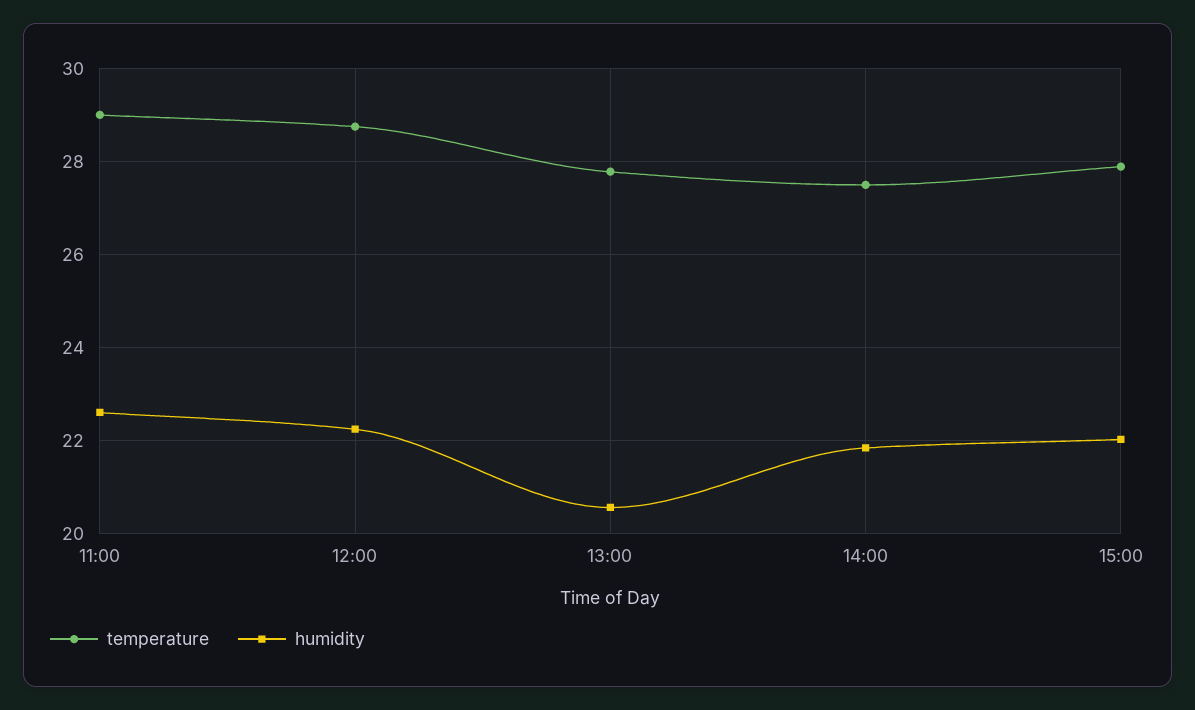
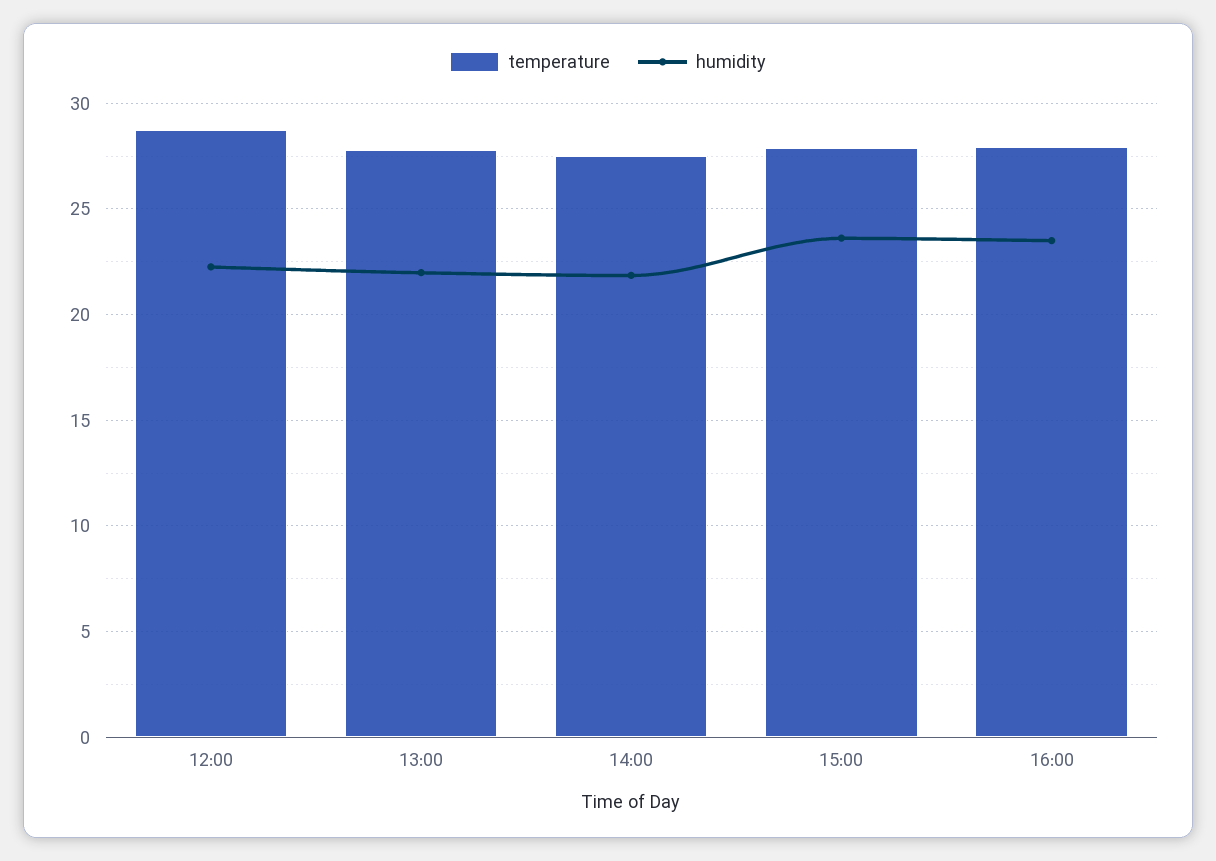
temperature, 11:00: 29 -> none
humidity, 11:00: 22.6 -> none
humidity, 13:00: 20.6 -> 22
humidity, 15:00: 22 -> 23.5
temperature, 16:00: none -> 28
humidity, 16:00: none -> 23.5

